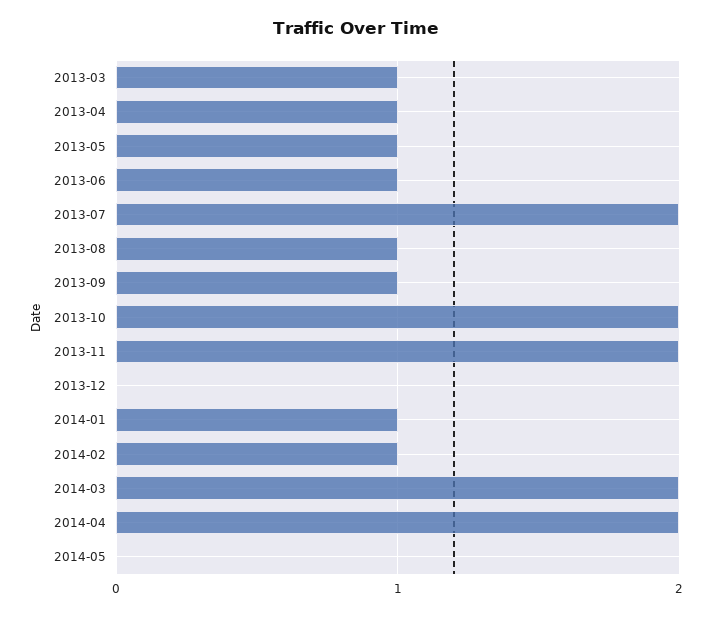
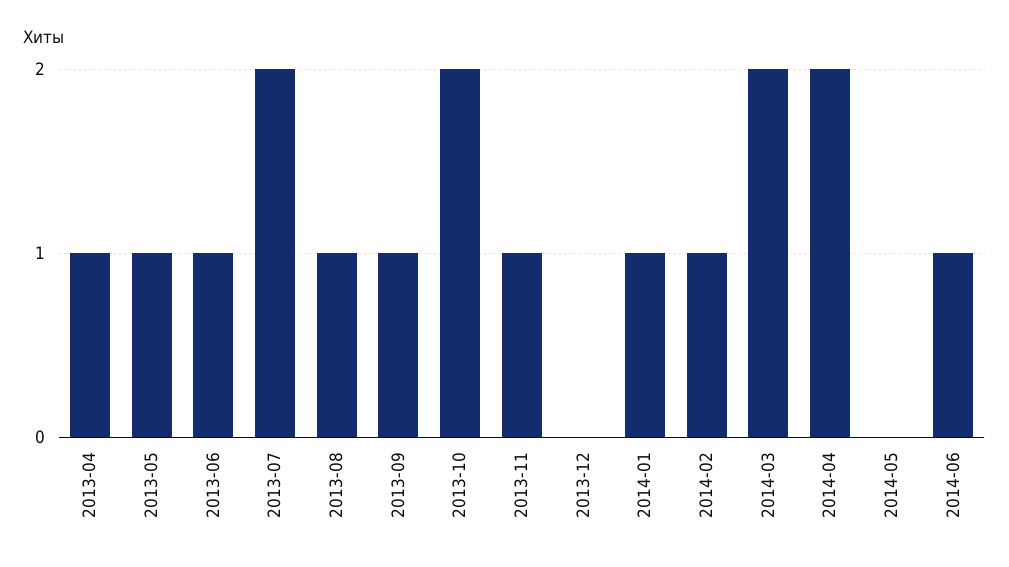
2013-03: 1 -> none
2013-11: 2 -> 1
2014-06: none -> 1

